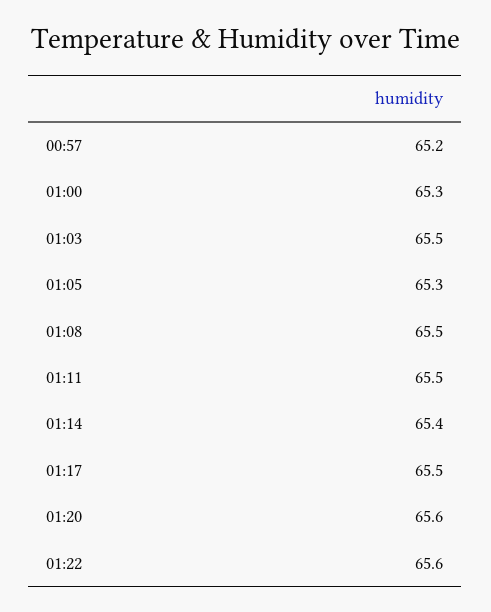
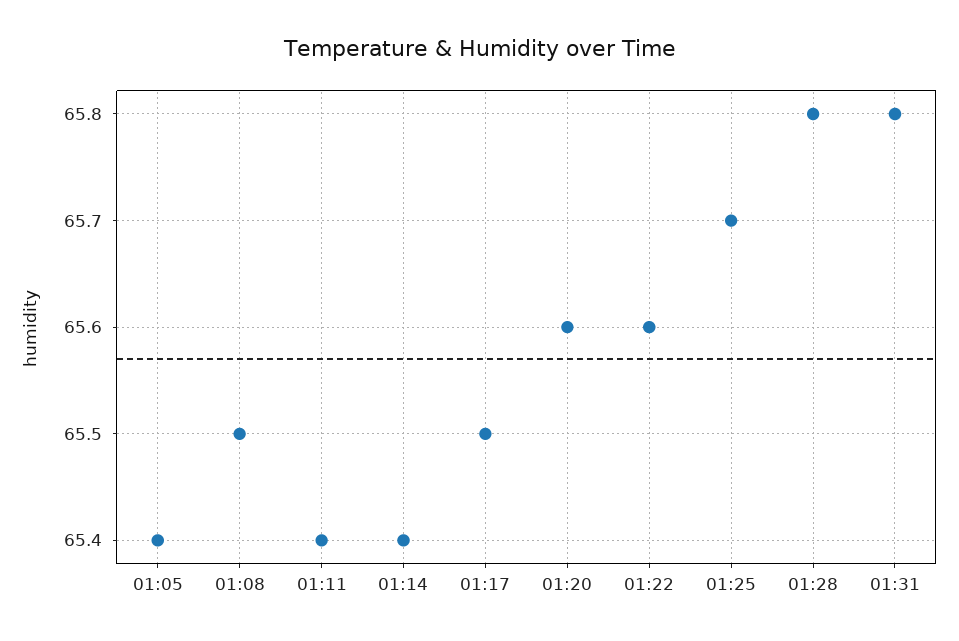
00:57: 65.2 -> none
01:00: 65.3 -> none
01:03: 65.5 -> none
01:05: 65.3 -> 65.4
01:11: 65.5 -> 65.4
01:25: none -> 65.7
01:28: none -> 65.8
01:31: none -> 65.8

